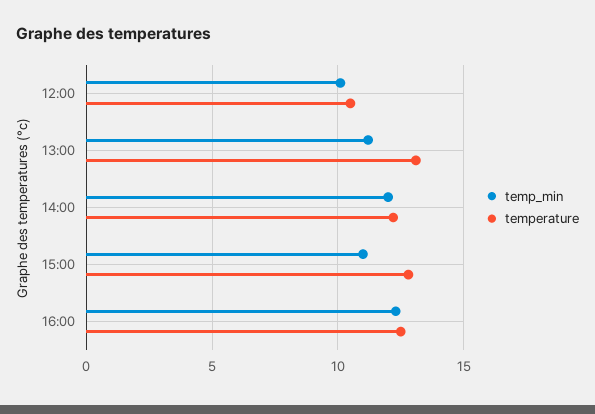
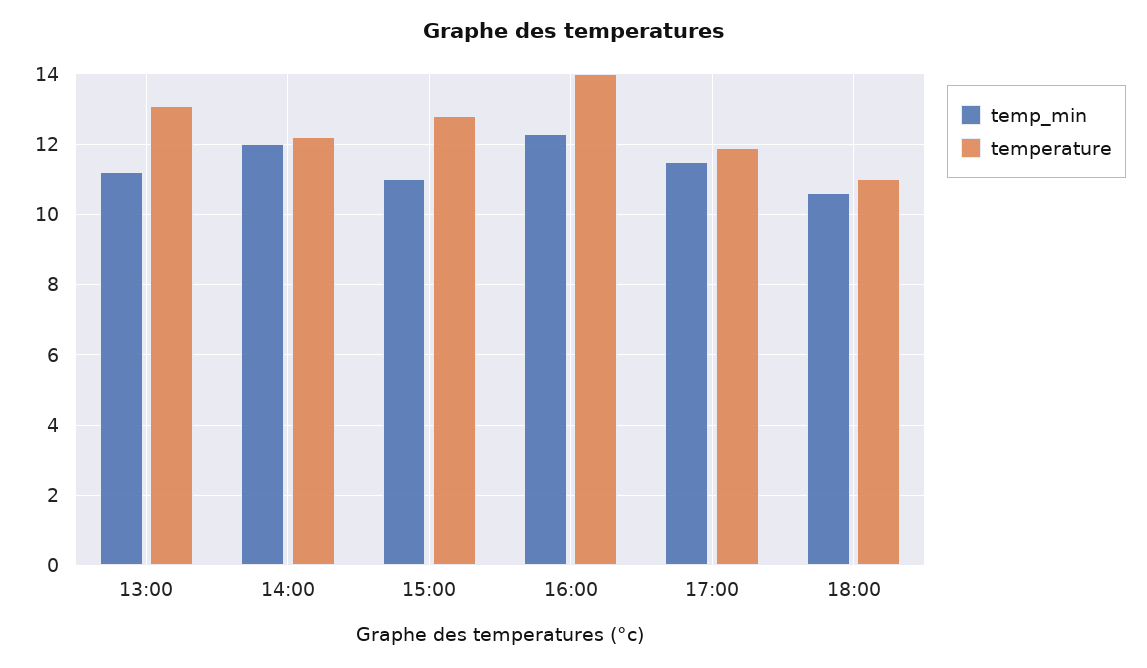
temp_min, 12:00: 10 -> none
temperature, 12:00: 10.5 -> none
temperature, 16:00: 12.5 -> 14
temp_min, 17:00: none -> 11.5
temperature, 17:00: none -> 12
temp_min, 18:00: none -> 10.5
temperature, 18:00: none -> 11

